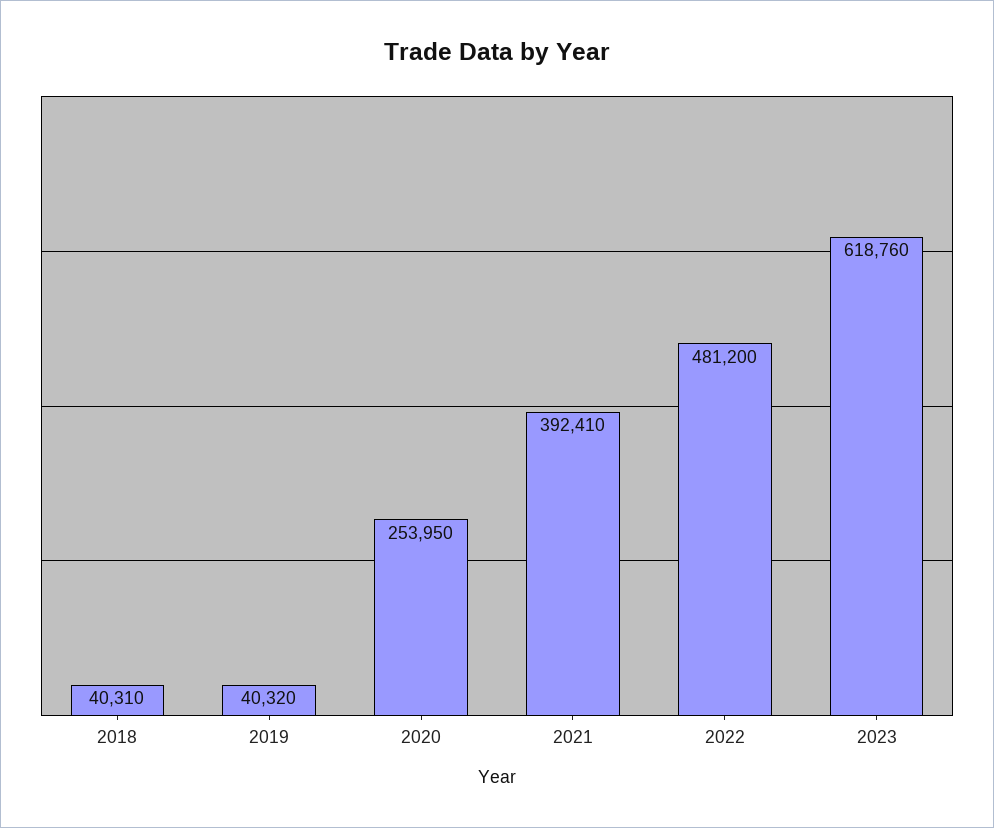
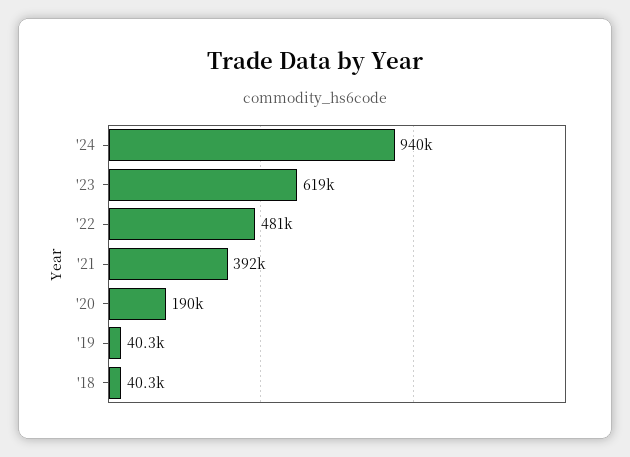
2020: 253950 -> 190000
'24: none -> 940000

